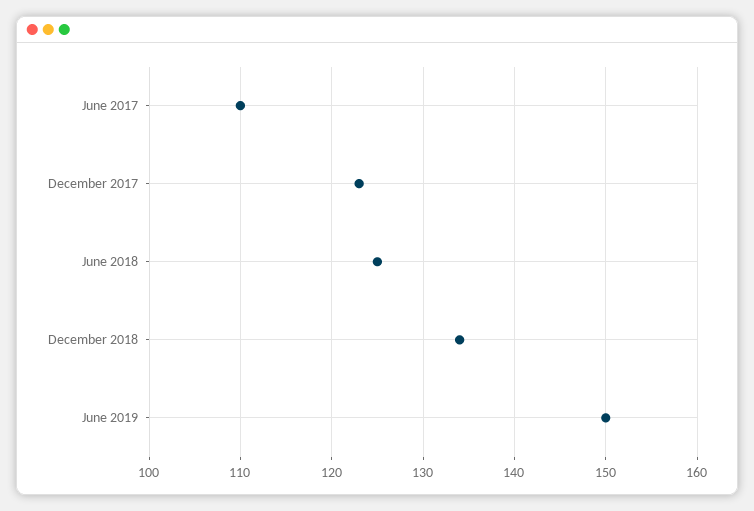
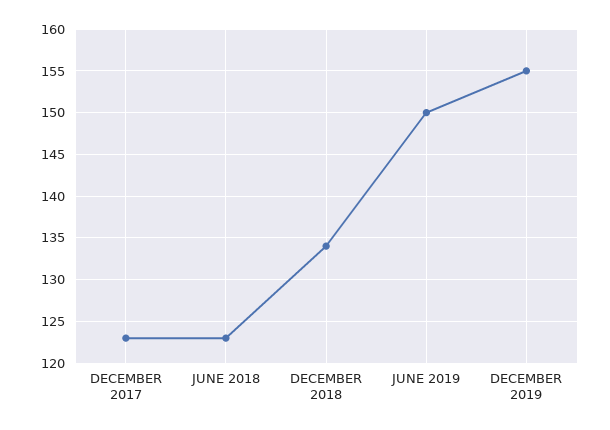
June 2017: 110 -> none
June 2018: 125 -> 123
DECEMBER 2019: none -> 155

